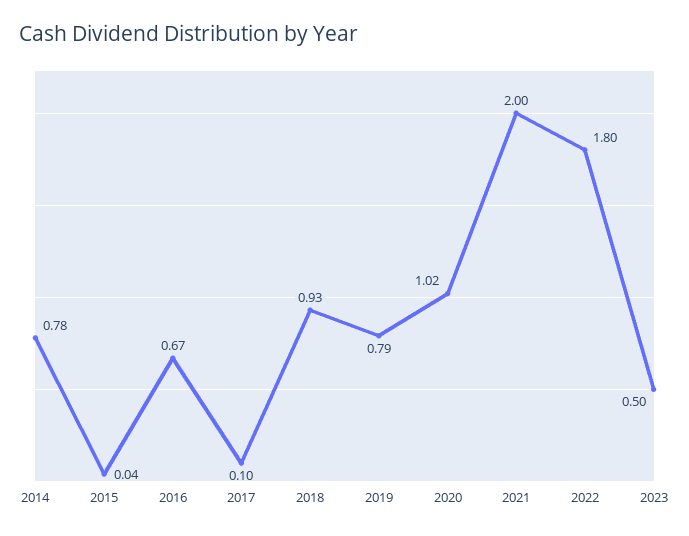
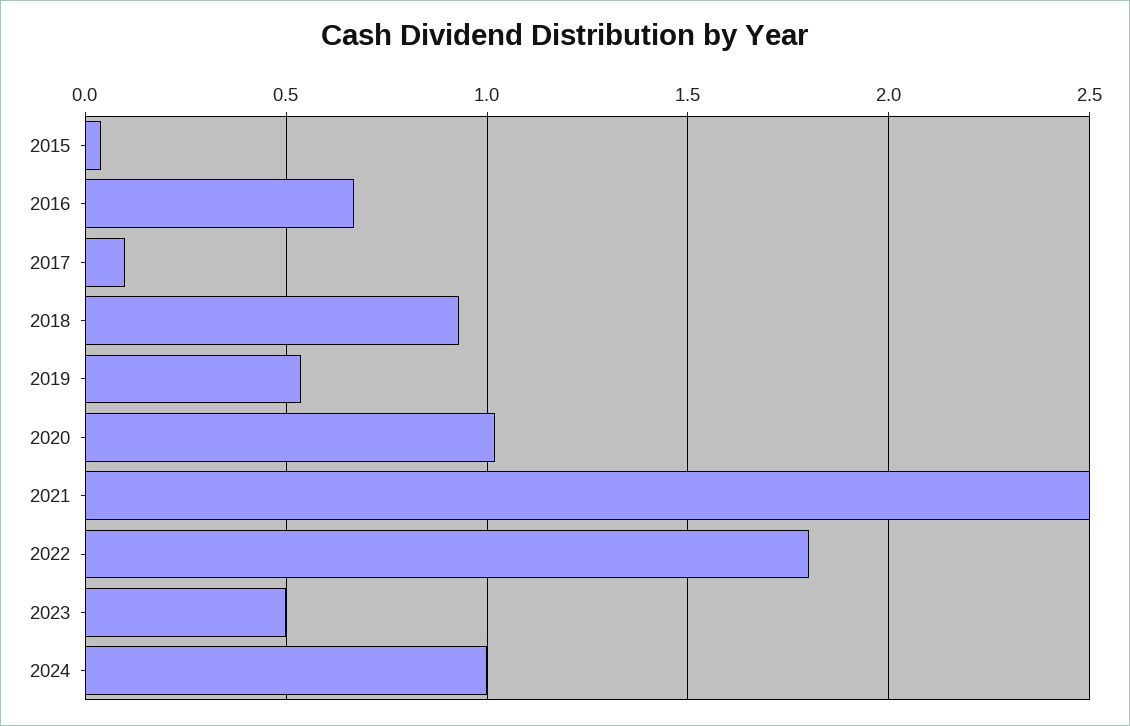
2014: 0.78 -> none
2019: 0.79 -> 0.55
2021: 2 -> 2.5
2024: none -> 1

